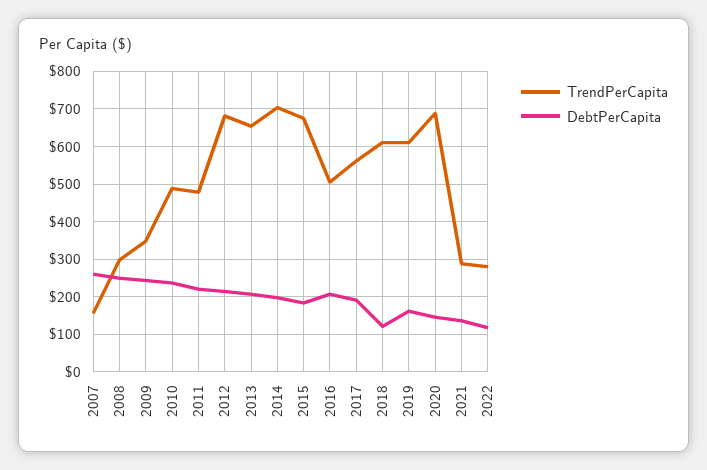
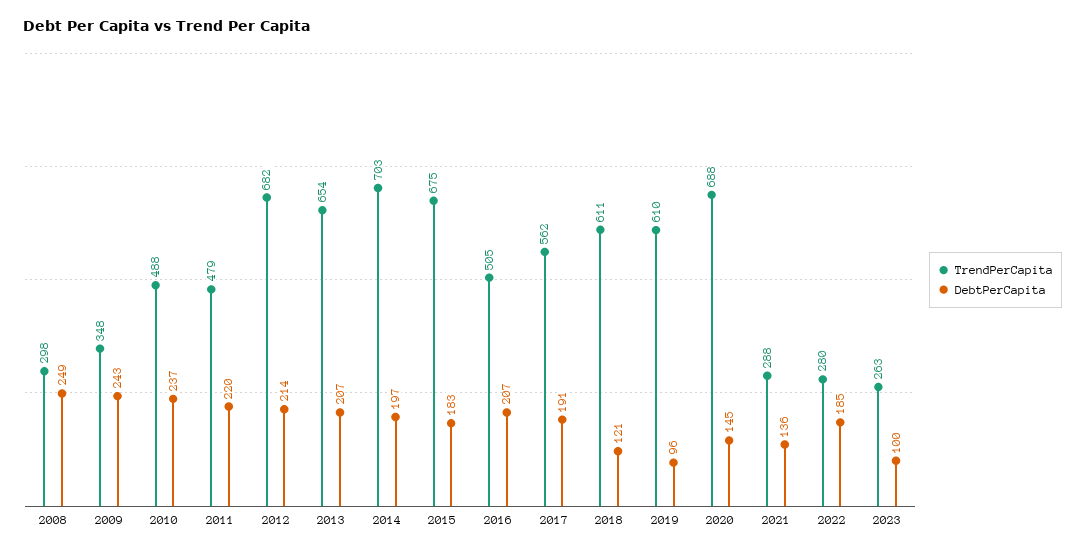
TrendPerCapita, 2007: 160 -> none
DebtPerCapita, 2007: 260 -> none
DebtPerCapita, 2019: 160 -> 96
DebtPerCapita, 2022: 120 -> 185
TrendPerCapita, 2023: none -> 263
DebtPerCapita, 2023: none -> 100

